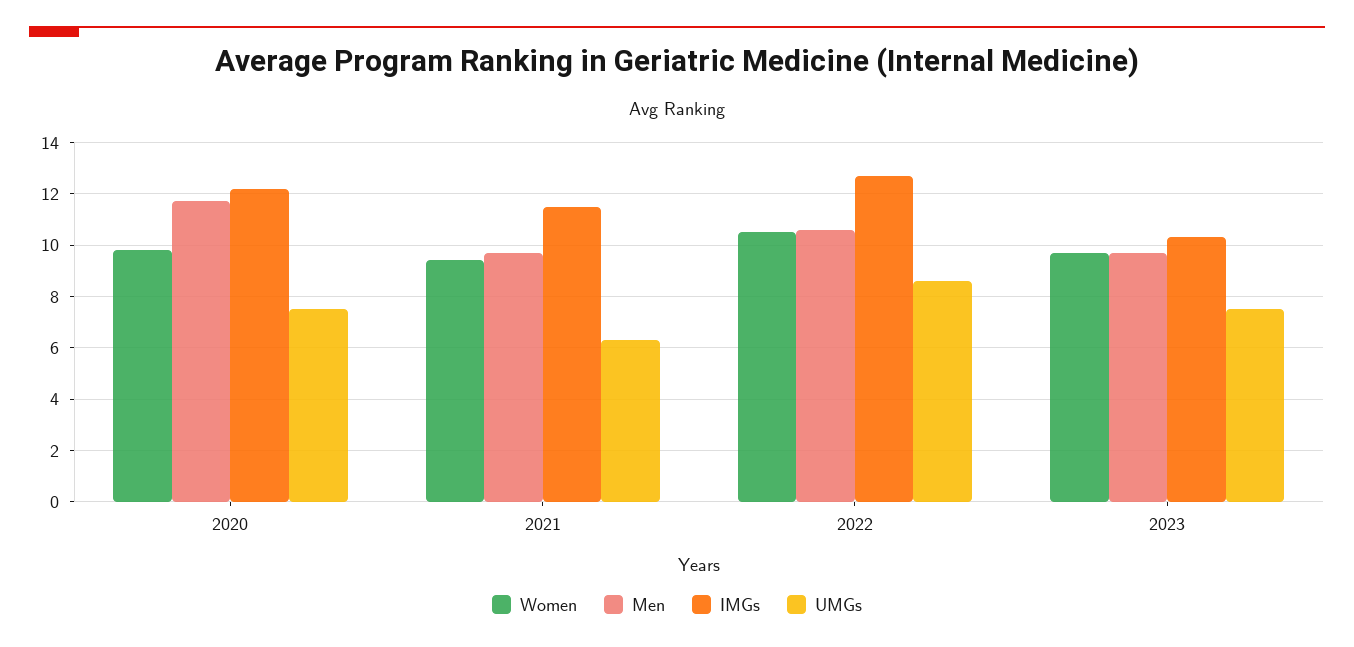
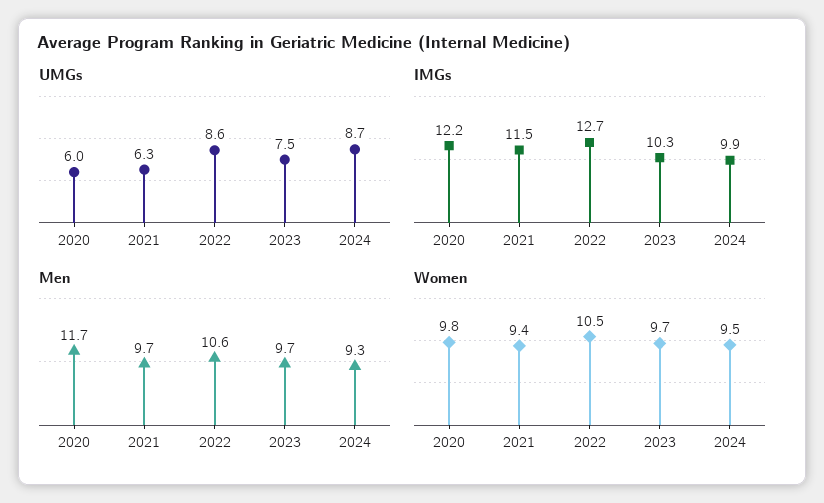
UMGs, 2020: 7.5 -> 6
UMGs, 2024: none -> 8.7
IMGs, 2024: none -> 9.9
Men, 2024: none -> 9.3
Women, 2024: none -> 9.5

